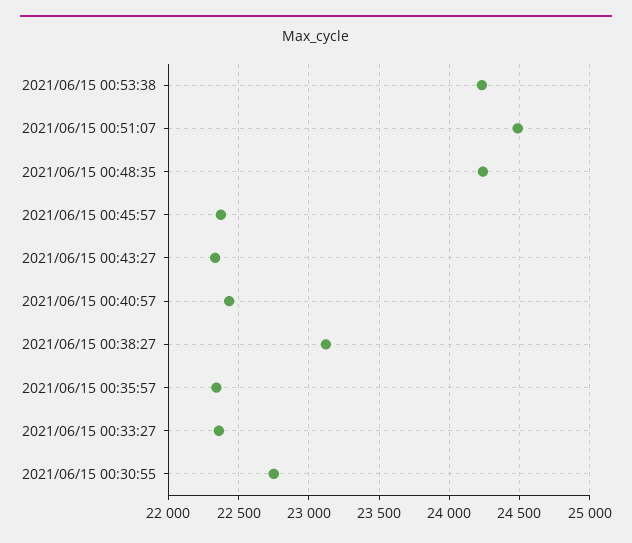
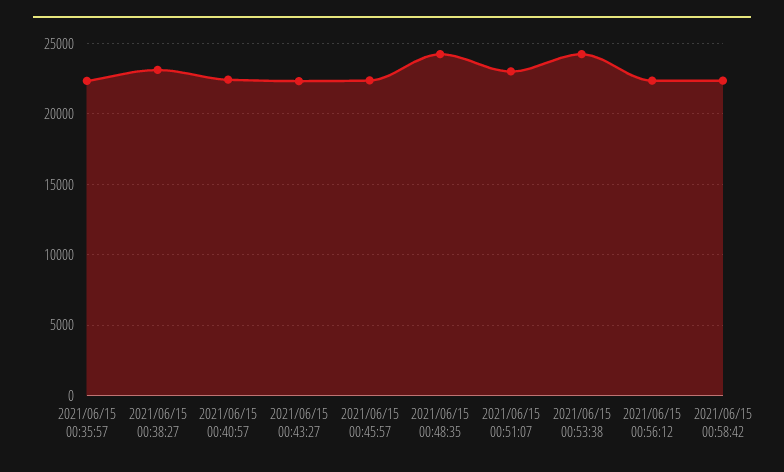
2021/06/15 00:51:07: 24500 -> 23000
2021/06/15 00:33:27: 22350 -> none
2021/06/15 00:30:55: 22750 -> none
2021/06/15 00:56:12: none -> 22500
2021/06/15 00:58:42: none -> 22500

